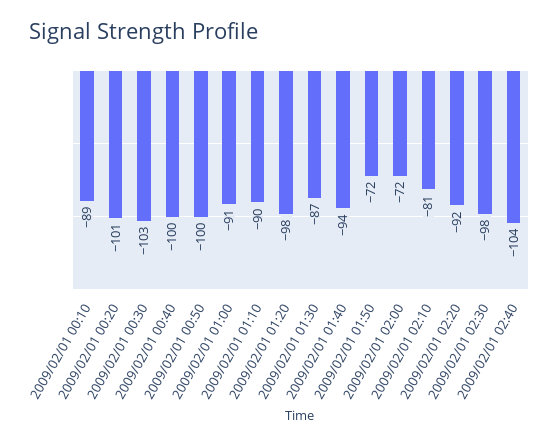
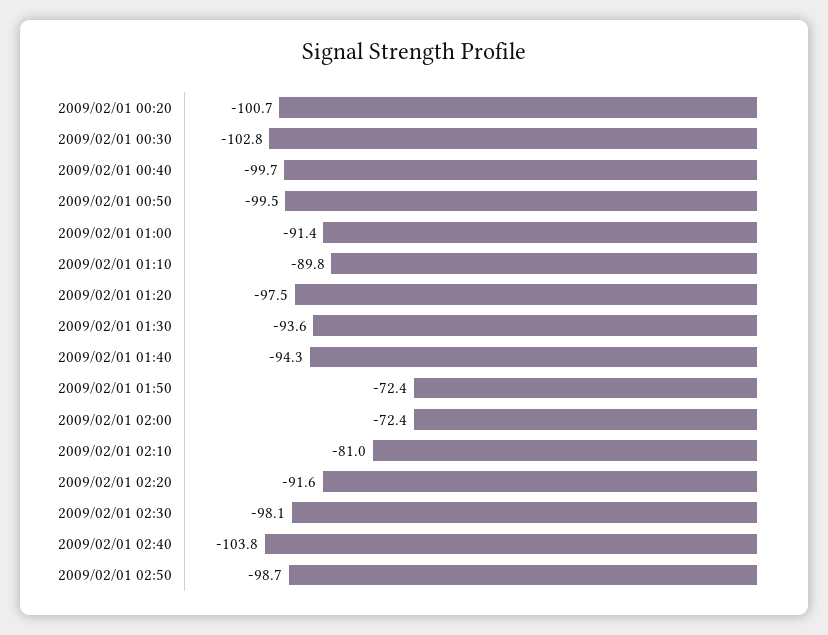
2009/02/01 00:10: -89 -> none
2009/02/01 01:30: -87 -> -93.6
2009/02/01 02:50: none -> -98.7

